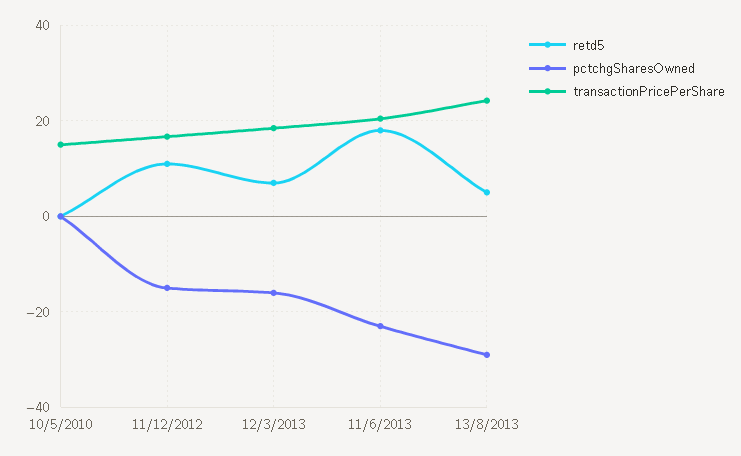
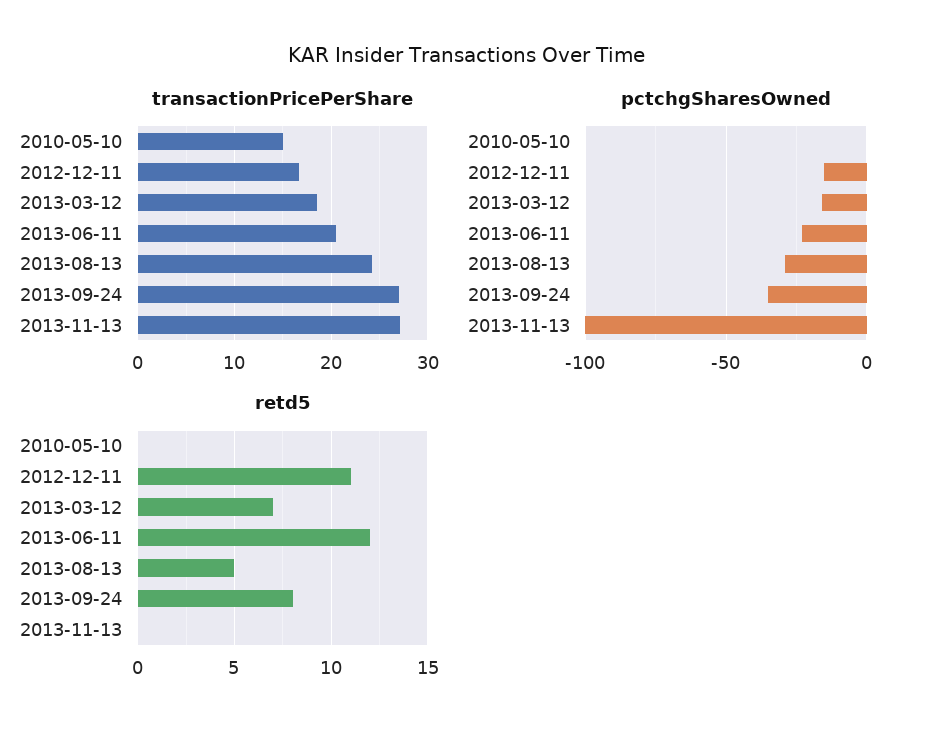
retd5, 11/6/2013: 18 -> 12
transactionPricePerShare, 2013-09-24: none -> 27
transactionPricePerShare, 2013-11-13: none -> 27
pctchgSharesOwned, 2013-09-24: none -> -35
pctchgSharesOwned, 2013-11-13: none -> -100
retd5, 2013-09-24: none -> 8
retd5, 2013-11-13: none -> 0

